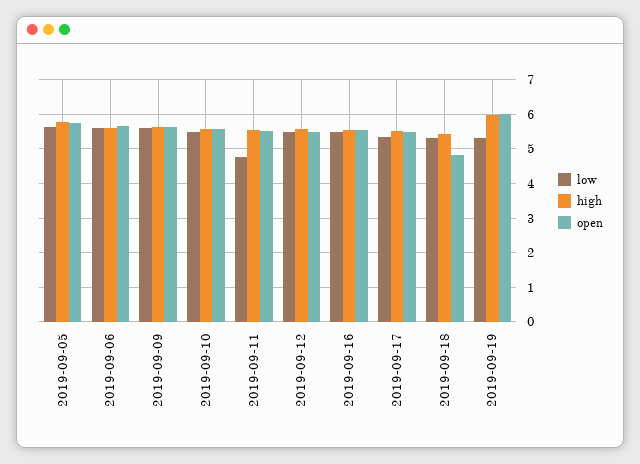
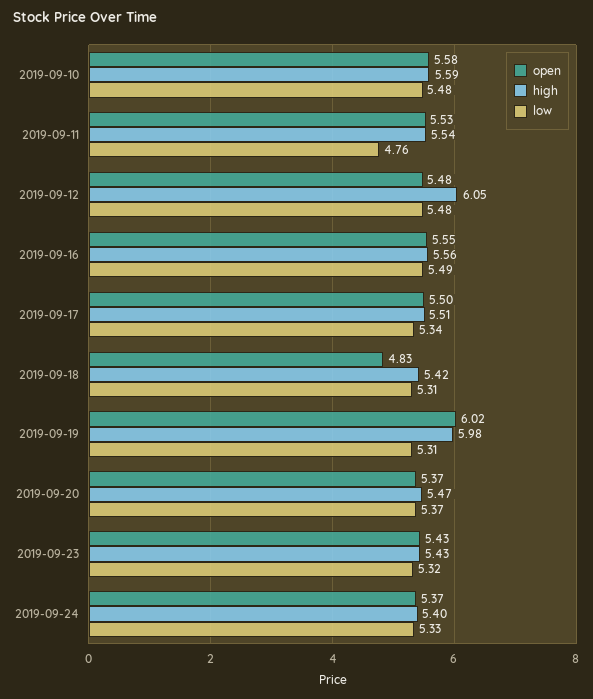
low, 2019-09-05: 5.6 -> none
high, 2019-09-05: 5.8 -> none
open, 2019-09-05: 5.8 -> none
low, 2019-09-06: 5.6 -> none
high, 2019-09-06: 5.6 -> none
open, 2019-09-06: 5.6 -> none
low, 2019-09-09: 5.6 -> none
high, 2019-09-09: 5.6 -> none
open, 2019-09-09: 5.6 -> none
high, 2019-09-12: 5.6 -> 6.05
open, 2019-09-20: none -> 5.37
high, 2019-09-20: none -> 5.47
low, 2019-09-20: none -> 5.37
open, 2019-09-23: none -> 5.43
high, 2019-09-23: none -> 5.43
low, 2019-09-23: none -> 5.32
open, 2019-09-24: none -> 5.37
high, 2019-09-24: none -> 5.4
low, 2019-09-24: none -> 5.33

